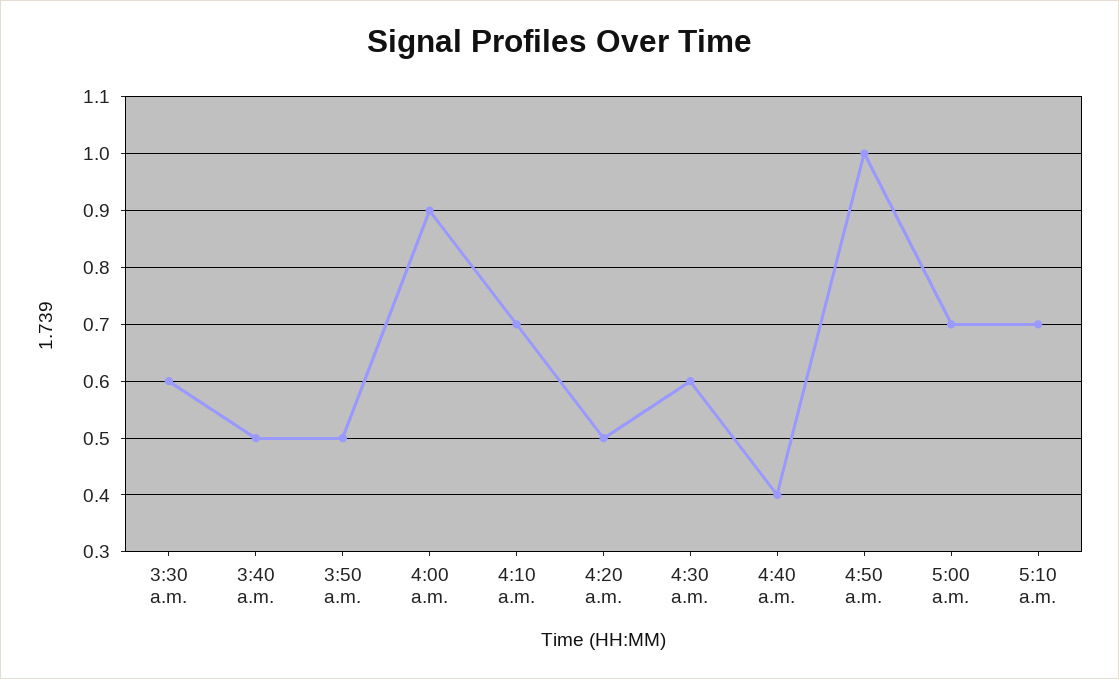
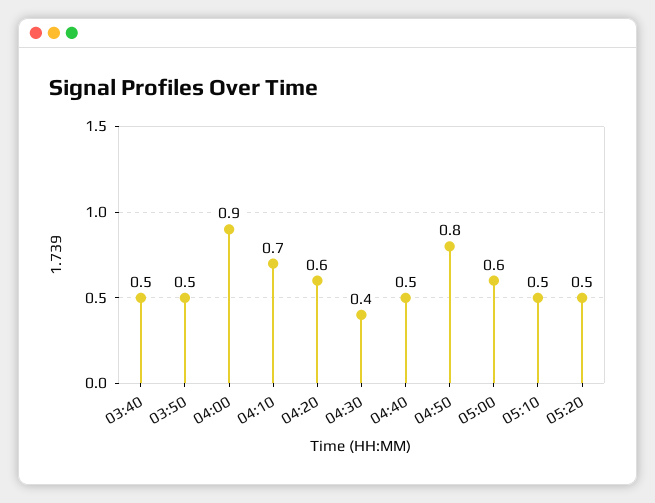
3:30 a.m.: 0.6 -> none
4:20 a.m.: 0.5 -> 0.6
4:30 a.m.: 0.6 -> 0.4
4:40 a.m.: 0.4 -> 0.5
4:50 a.m.: 1 -> 0.8
5:00 a.m.: 0.7 -> 0.6
5:10 a.m.: 0.7 -> 0.5
05:20: none -> 0.5

